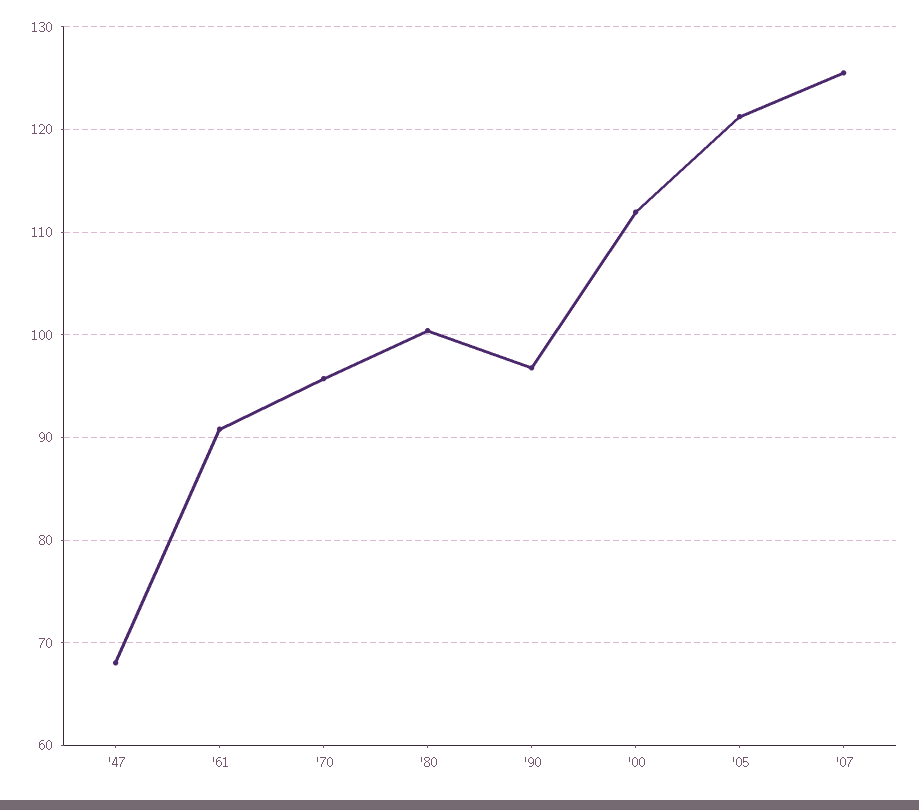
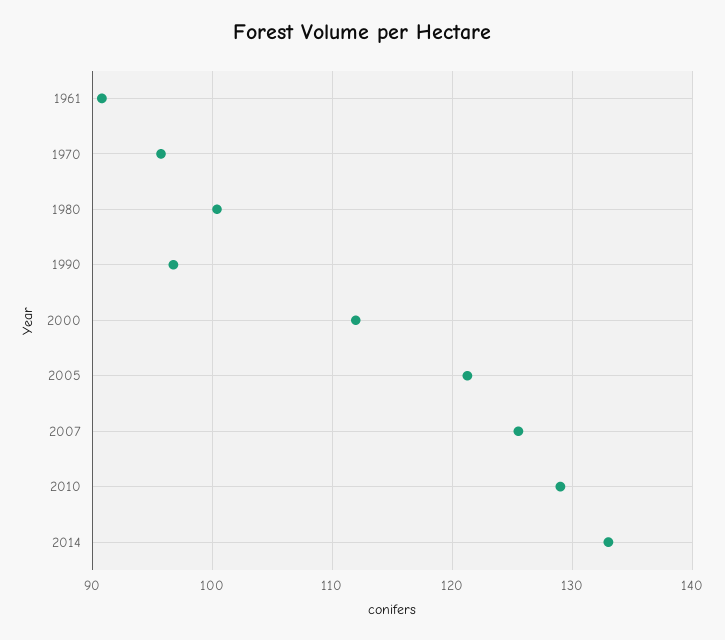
'47: 68 -> none
2010: none -> 129
2014: none -> 133

